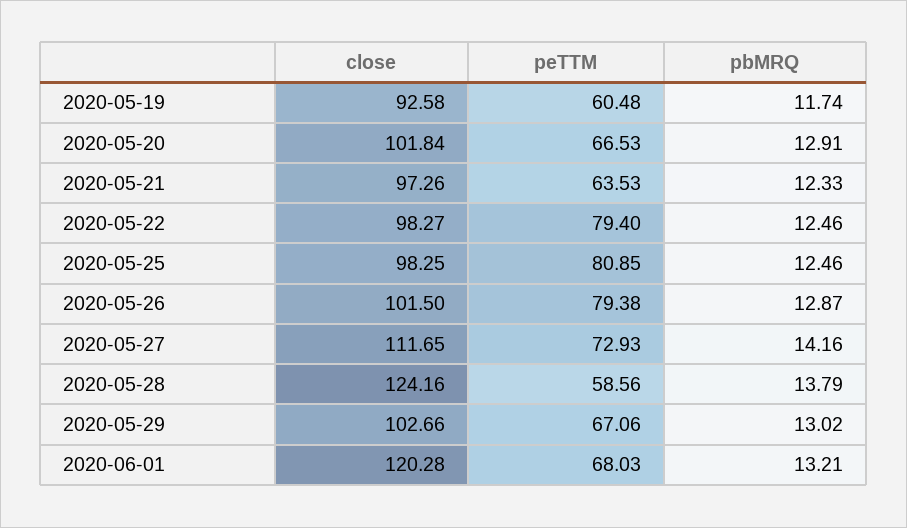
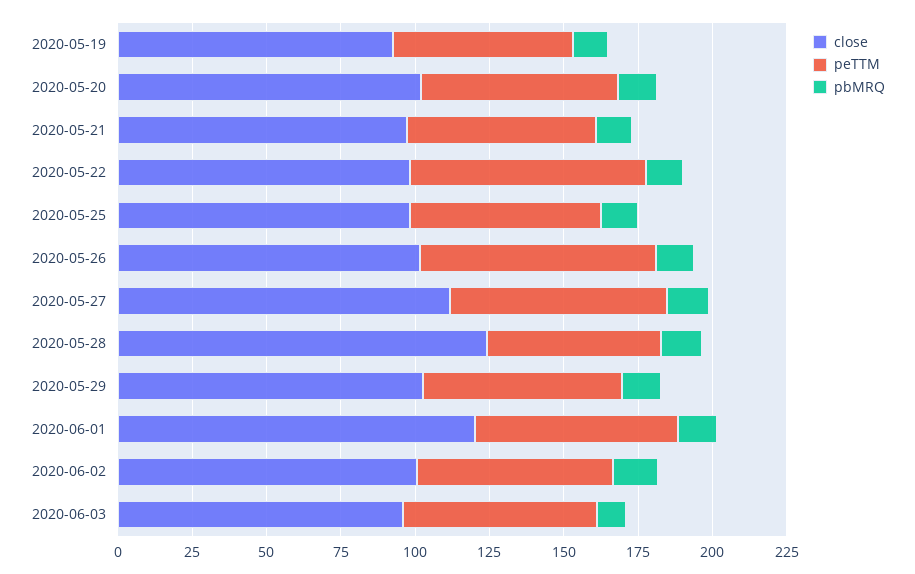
peTTM, 2020-05-25: 80.85 -> 65
close, 2020-06-02: none -> 100
peTTM, 2020-06-02: none -> 65
pbMRQ, 2020-06-02: none -> 15
close, 2020-06-03: none -> 95
peTTM, 2020-06-03: none -> 65
pbMRQ, 2020-06-03: none -> 10

